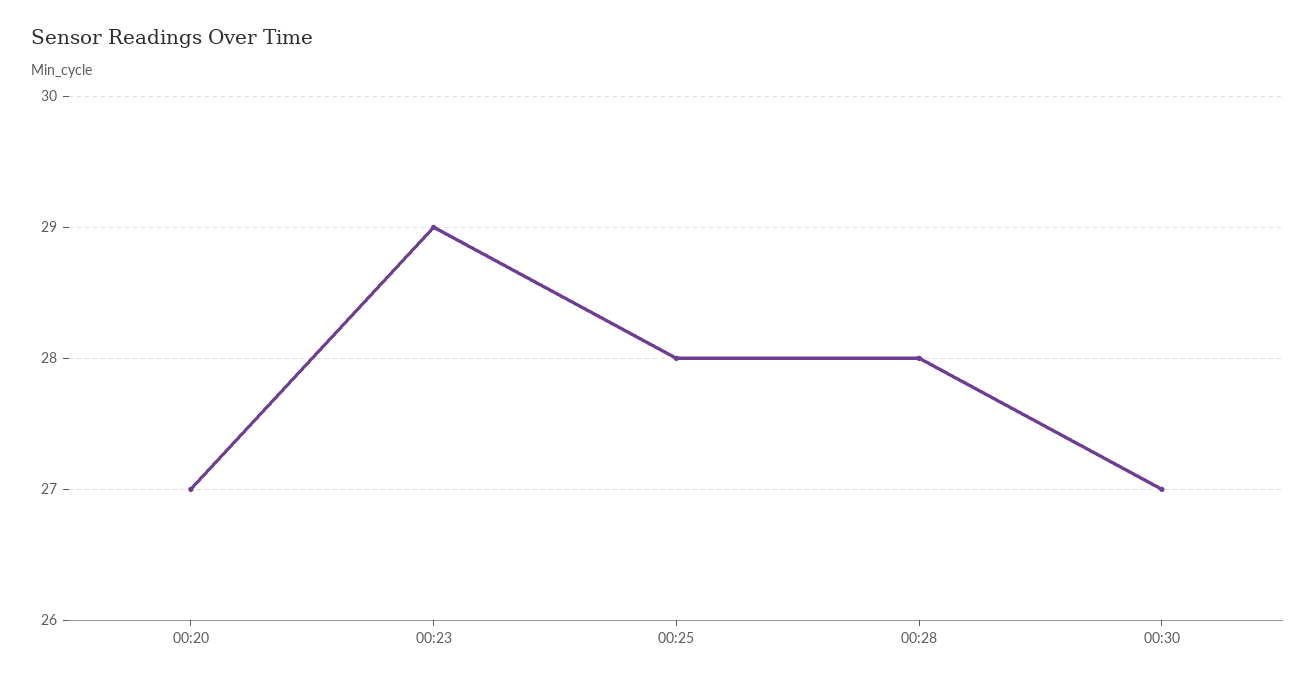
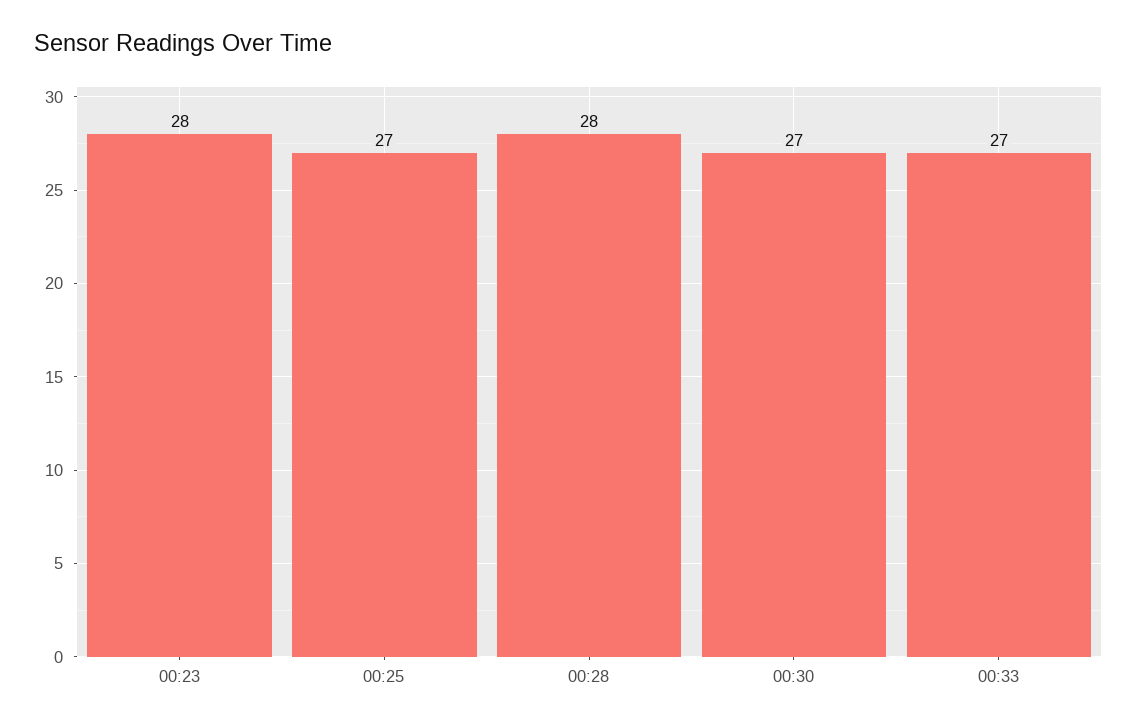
00:20: 27 -> none
00:23: 29 -> 28
00:25: 28 -> 27
00:33: none -> 27

